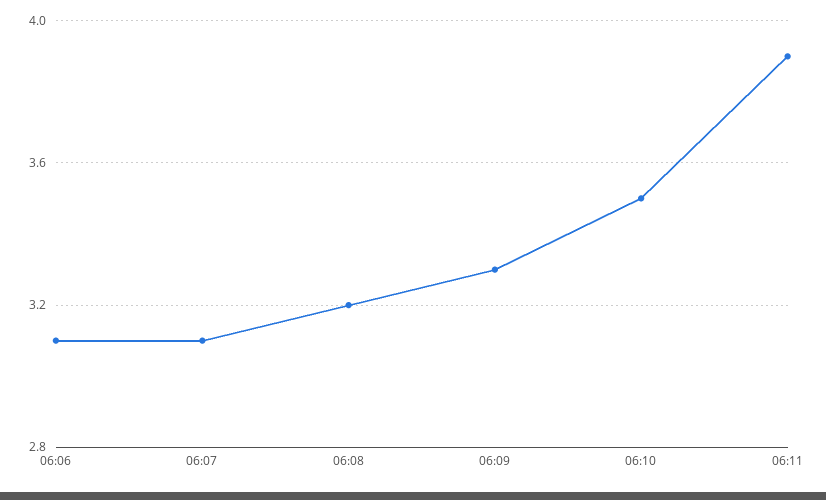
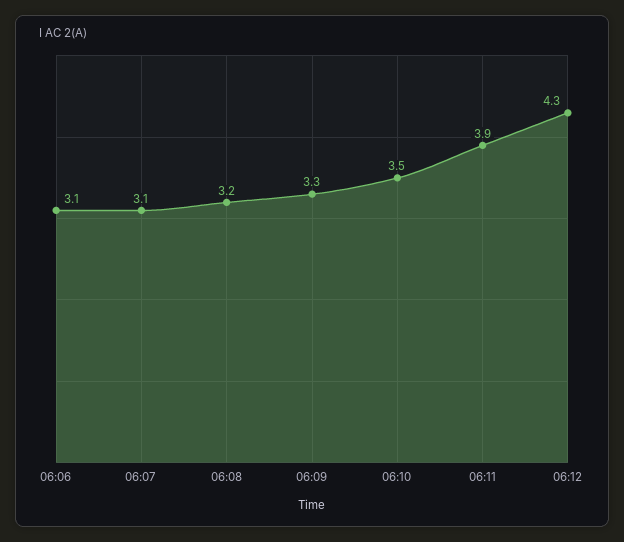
06:12: none -> 4.3

